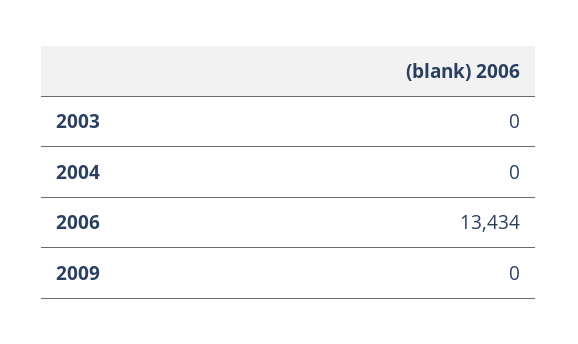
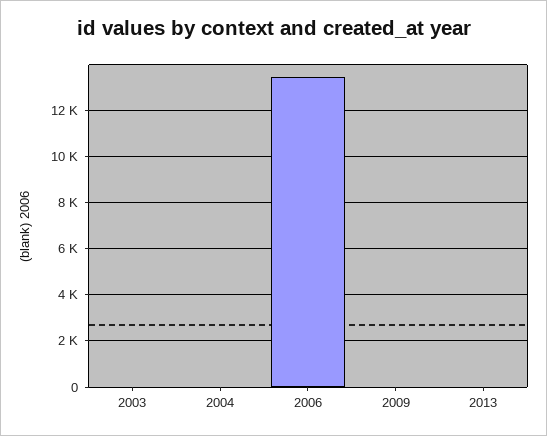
2013: none -> 0

